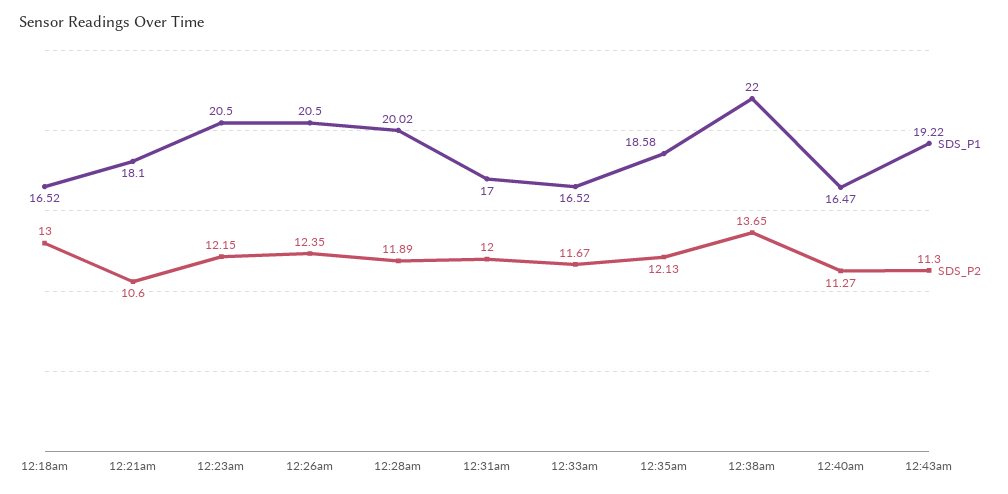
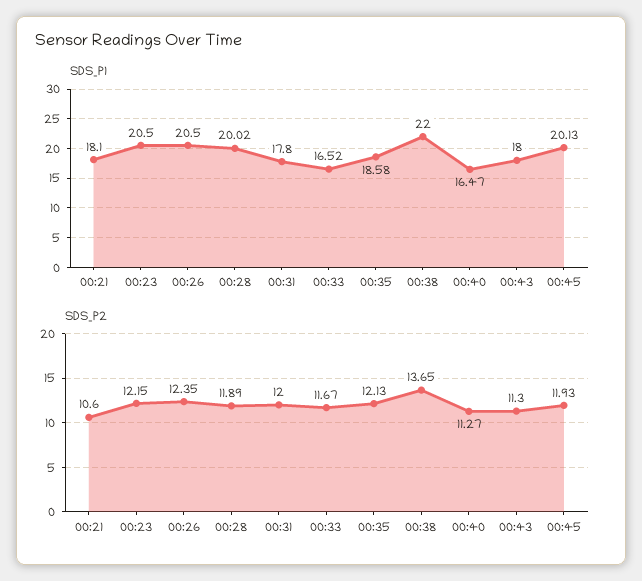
SDS_P1, 12:18am: 16.52 -> none
SDS_P2, 12:18am: 13 -> none
SDS_P1, 12:31am: 17 -> 17.8
SDS_P1, 12:43am: 19.22 -> 18
SDS_P1, 00:45: none -> 20.13
SDS_P2, 00:45: none -> 11.93

